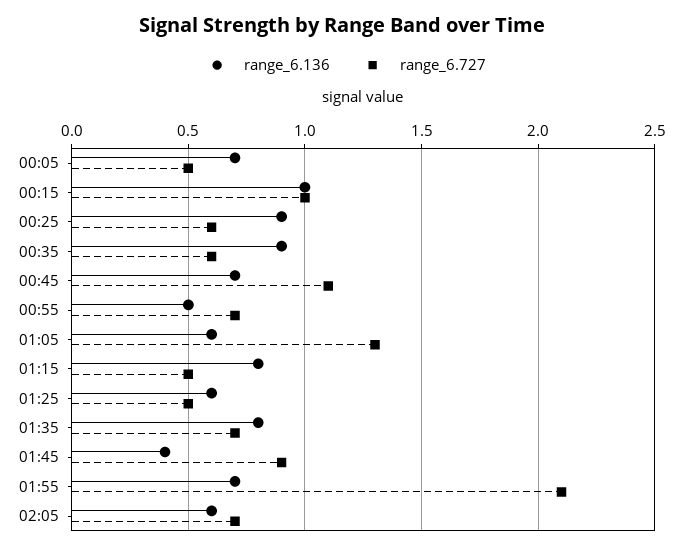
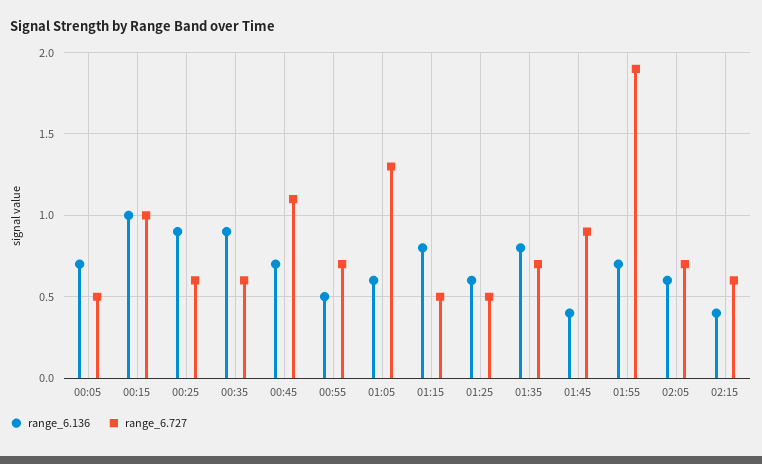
range_6.727, 01:55: 2.1 -> 1.9
range_6.136, 02:15: none -> 0.4
range_6.727, 02:15: none -> 0.6

